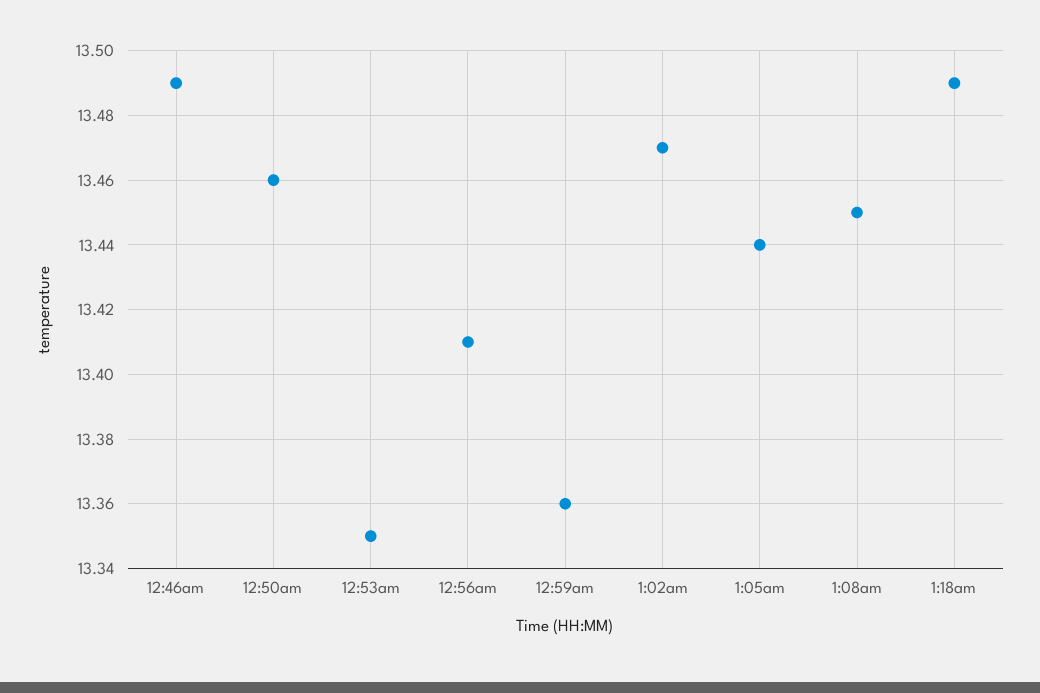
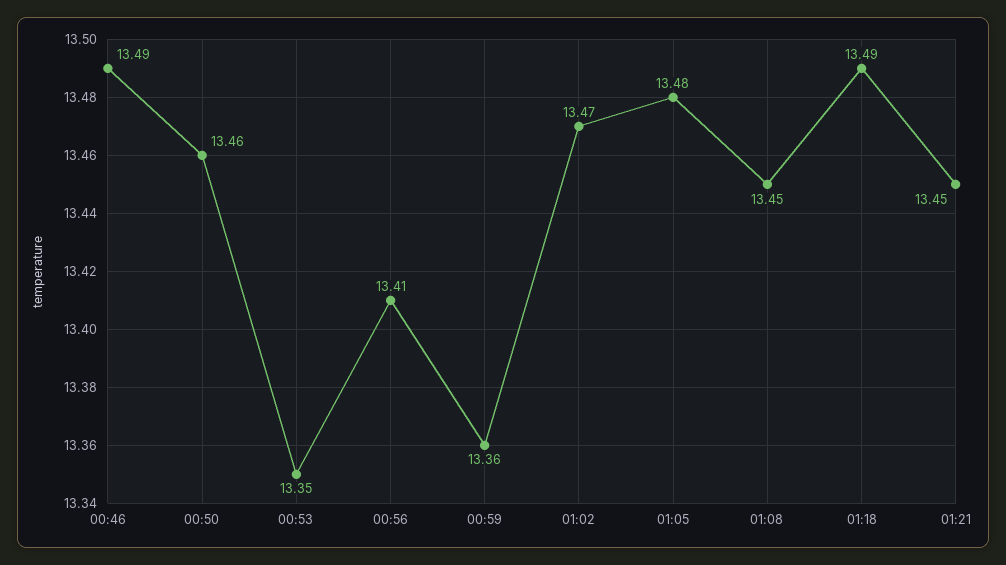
1:05am: 13.44 -> 13.48
01:21: none -> 13.45

